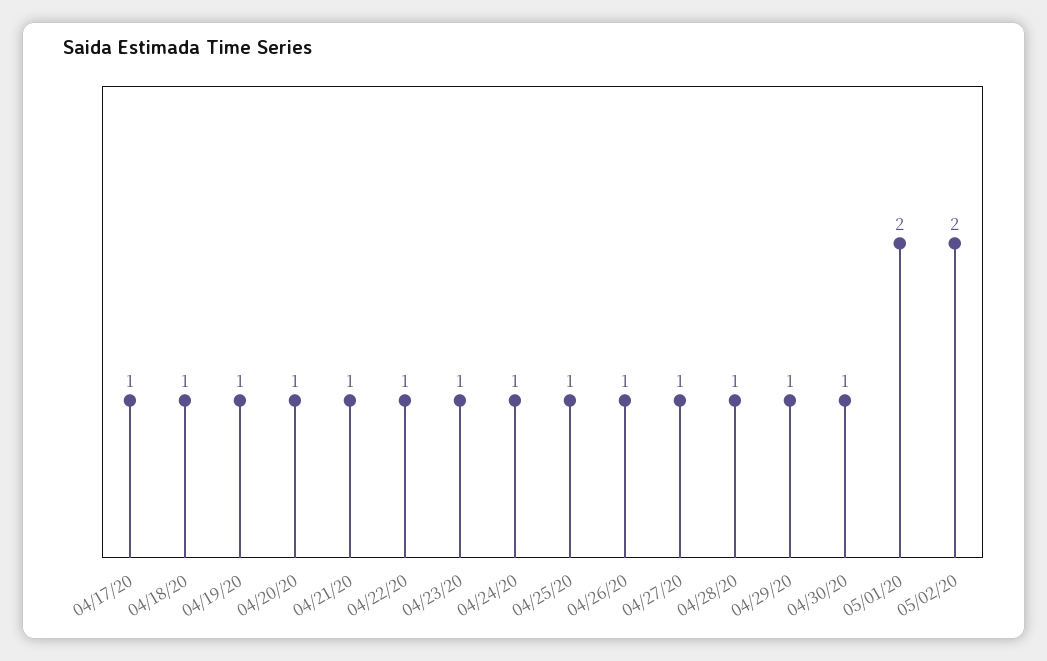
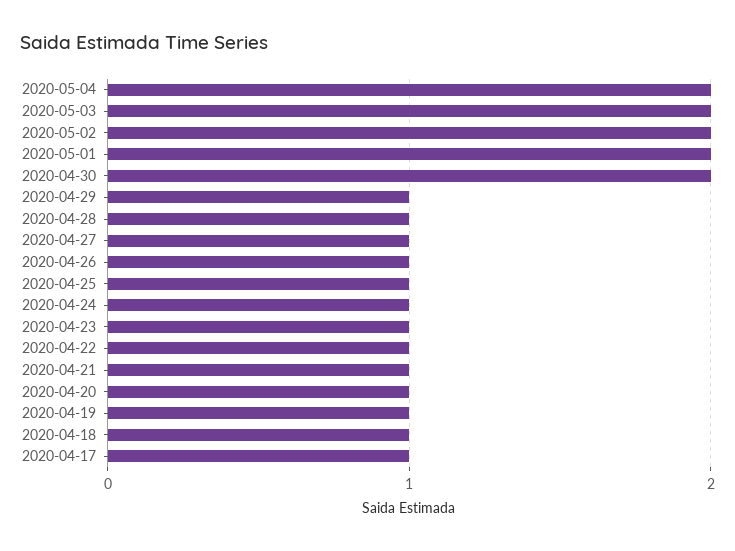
04/30/20: 1 -> 2
2020-05-04: none -> 2
2020-05-03: none -> 2

